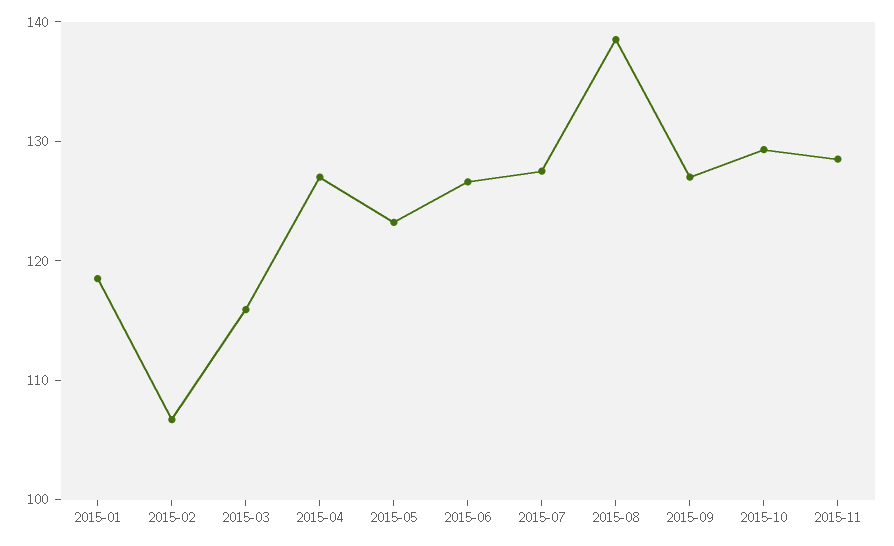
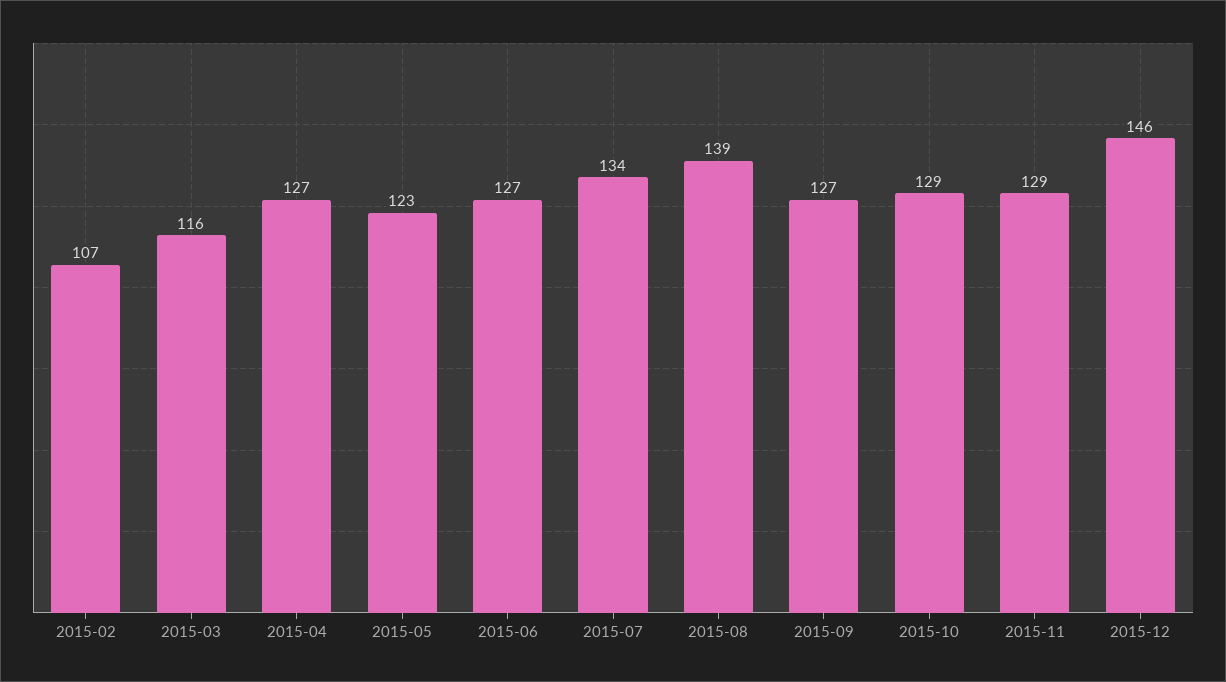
2015-01: 118 -> none
2015-07: 128 -> 134
2015-12: none -> 146

